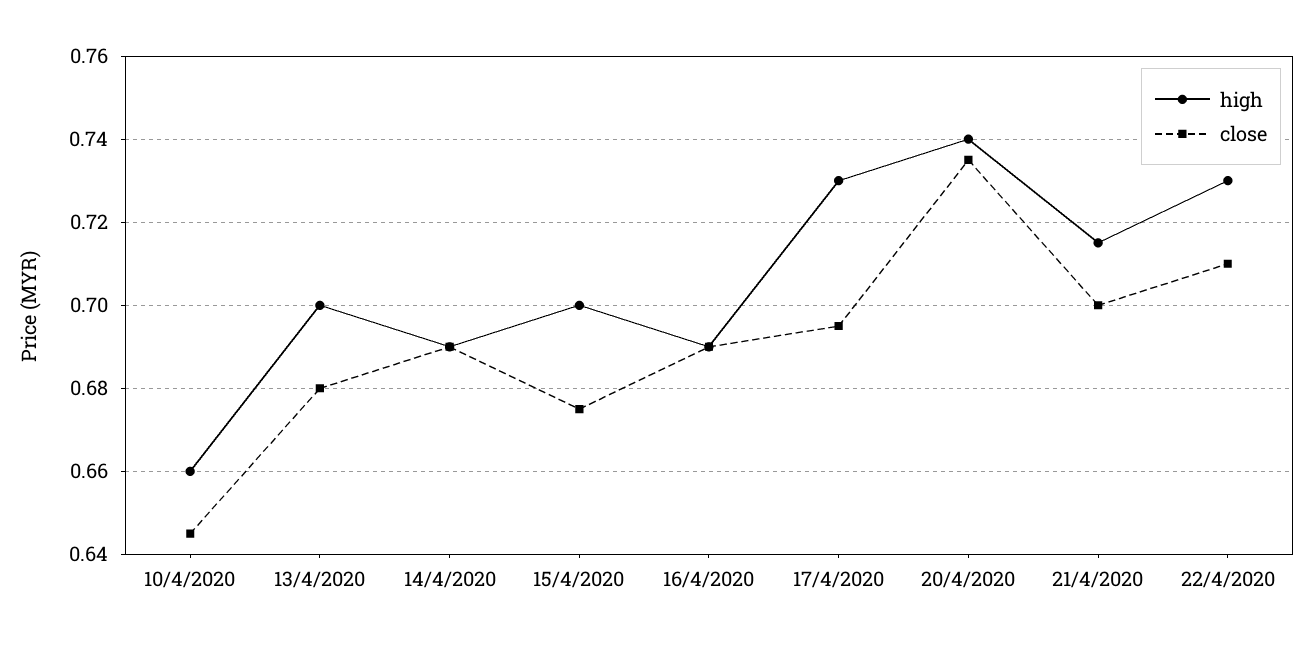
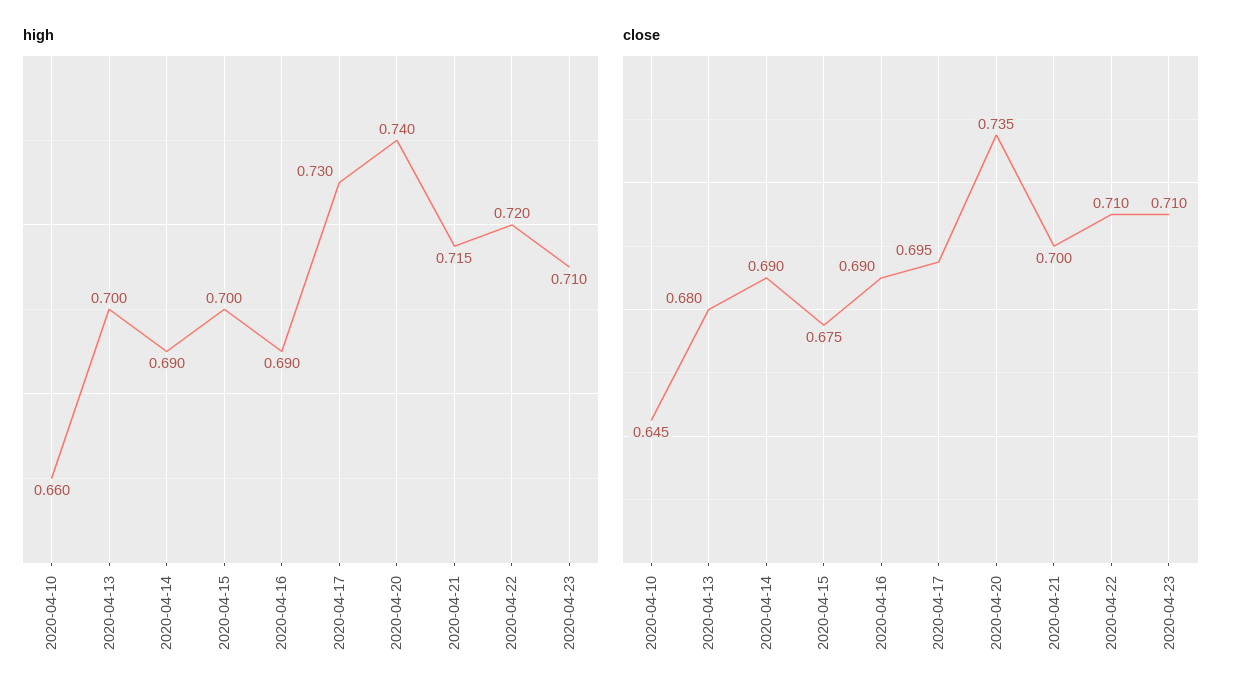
high, 22/4/2020: 0.73 -> 0.72
high, 2020-04-23: none -> 0.71
close, 2020-04-23: none -> 0.71

